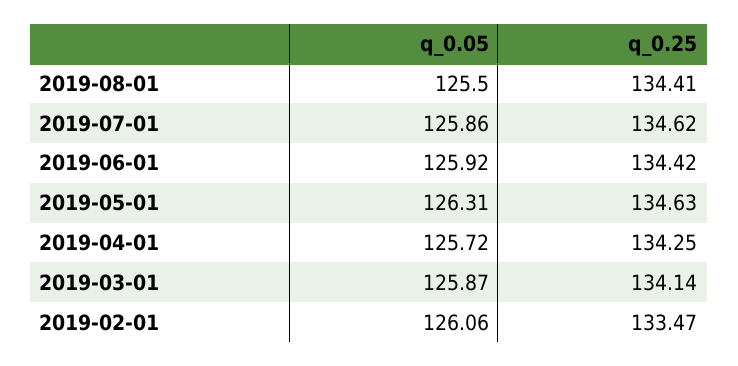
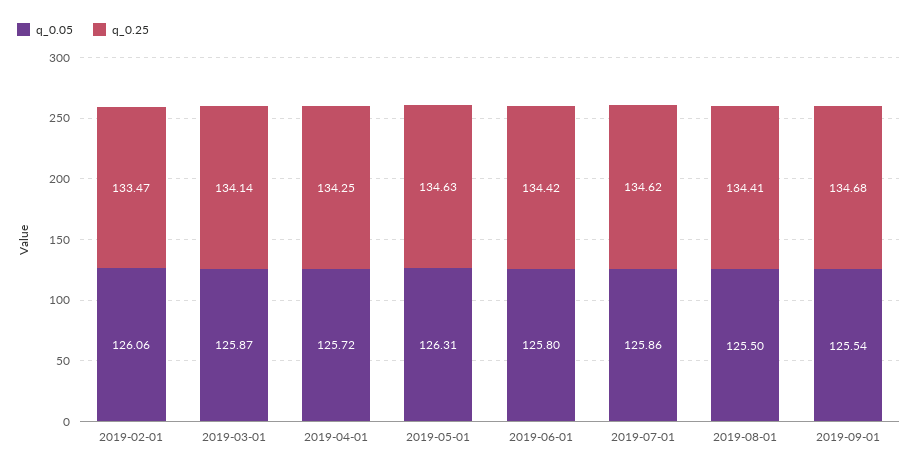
q_0.05, 2019-06-01: 125.92 -> 125.8
q_0.05, 2019-09-01: none -> 125.54
q_0.25, 2019-09-01: none -> 134.68

